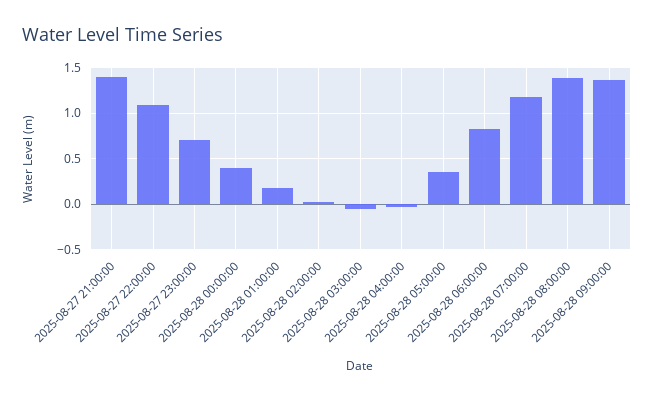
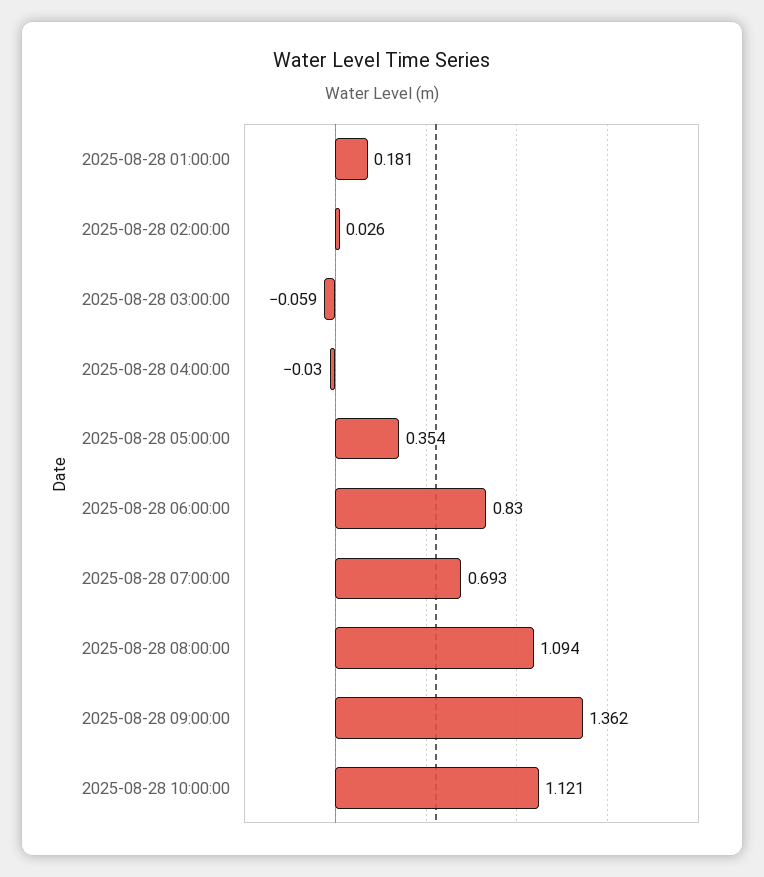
2025-08-27 21:00:00: 1.4 -> none
2025-08-27 22:00:00: 1.1 -> none
2025-08-27 23:00:00: 0.7 -> none
2025-08-28 00:00:00: 0.4 -> none
2025-08-28 07:00:00: 1.2 -> 0.693
2025-08-28 08:00:00: 1.4 -> 1.094
2025-08-28 10:00:00: none -> 1.121

